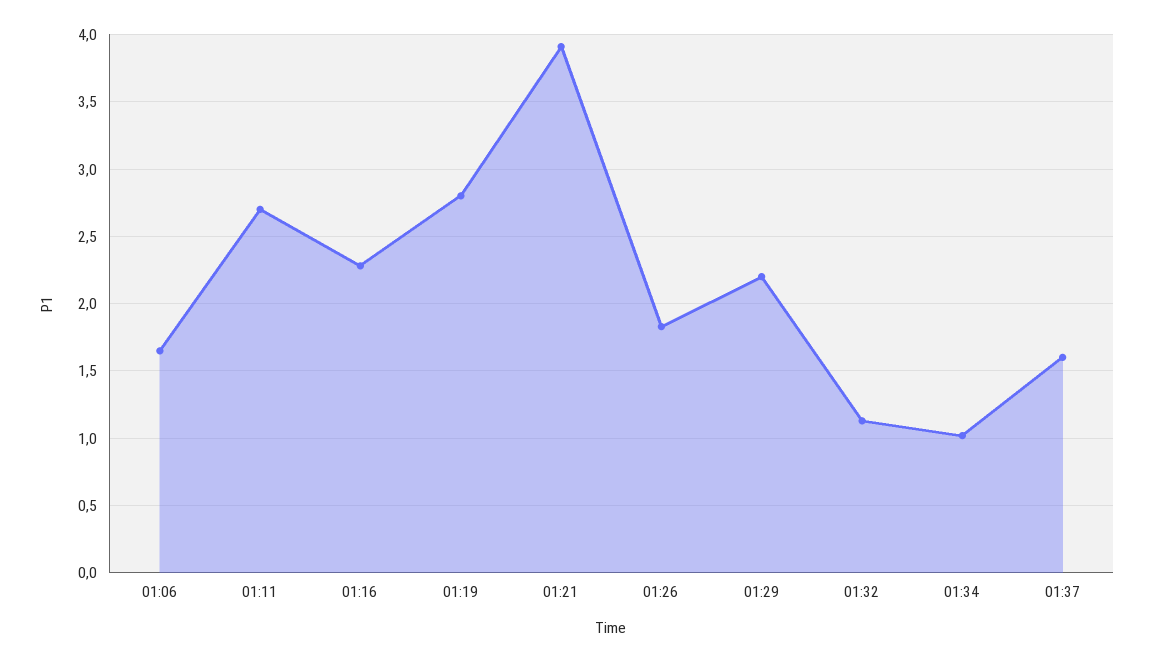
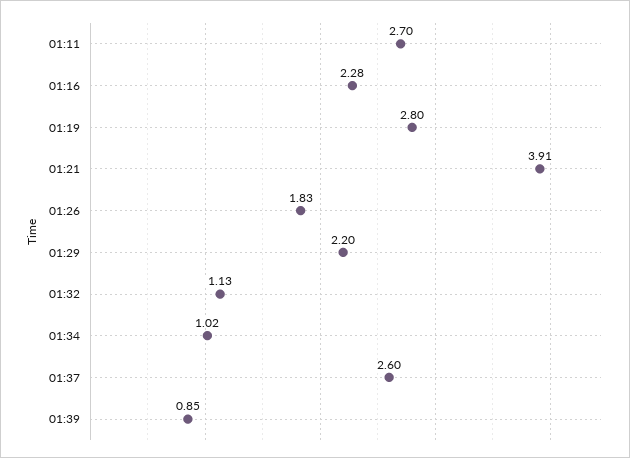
01:06: 1.65 -> none
01:37: 1.6 -> 2.6
01:39: none -> 0.85

